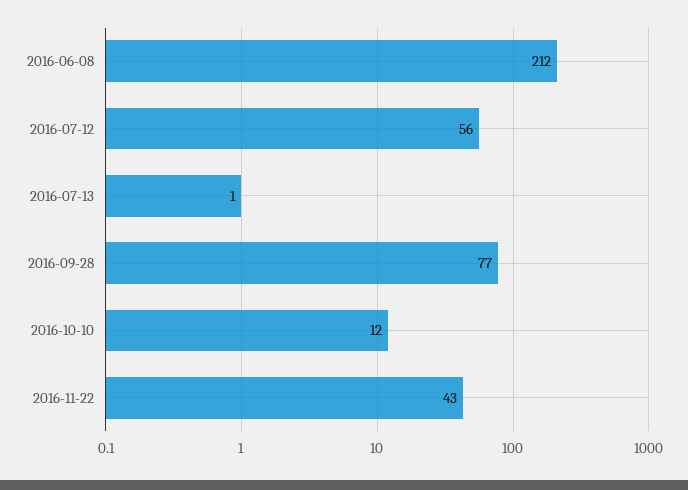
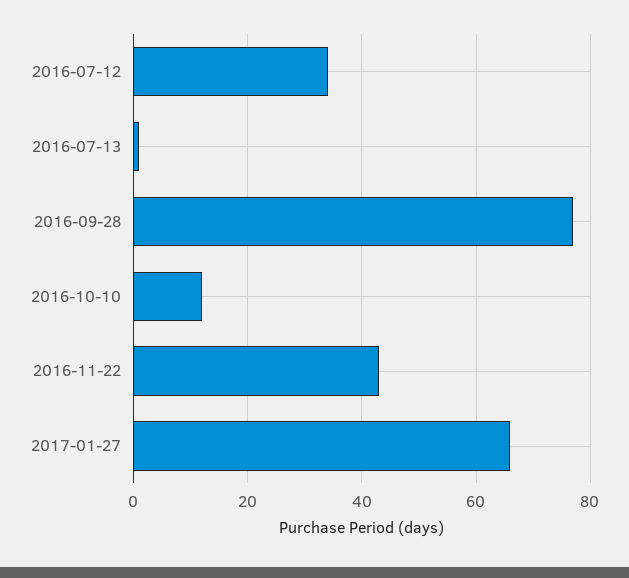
2016-06-08: 212 -> none
2016-07-12: 56 -> 35
2017-01-27: none -> 65

